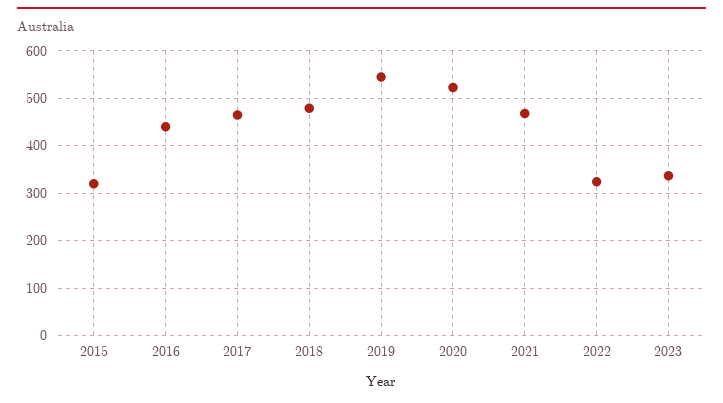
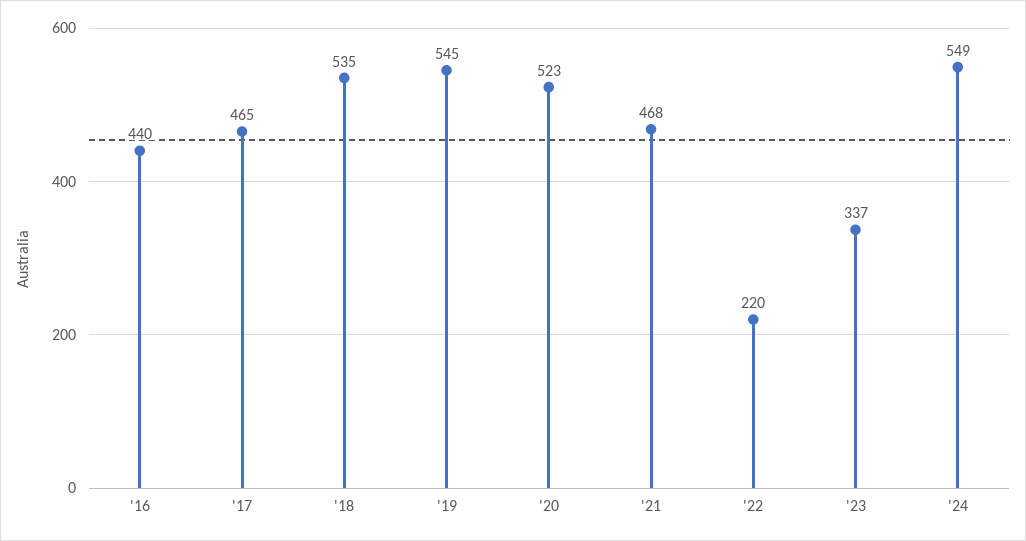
2015: 320 -> none
2018: 480 -> 535
2022: 320 -> 220
'24: none -> 549

